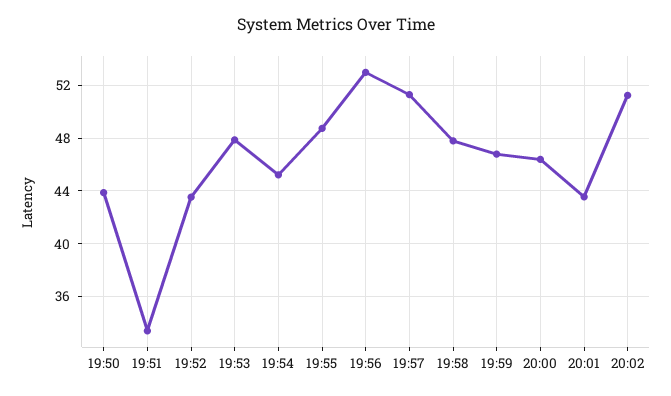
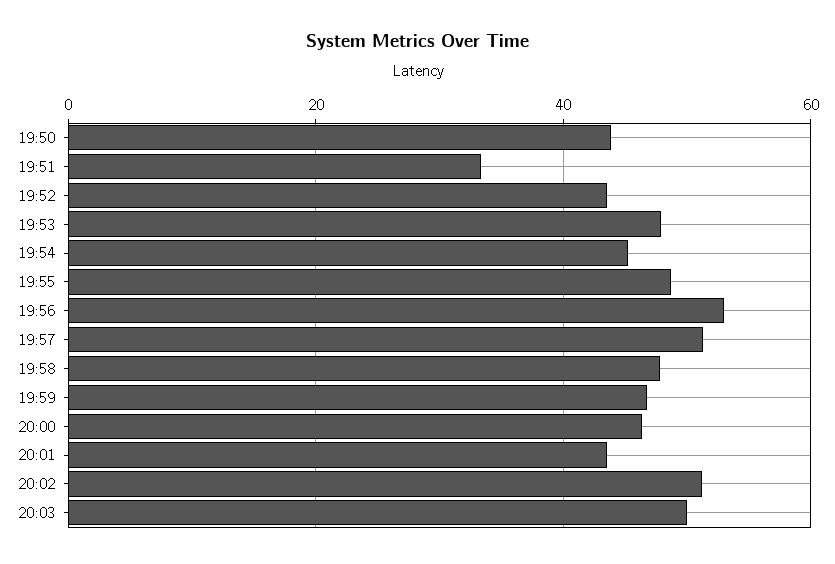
20:03: none -> 50

